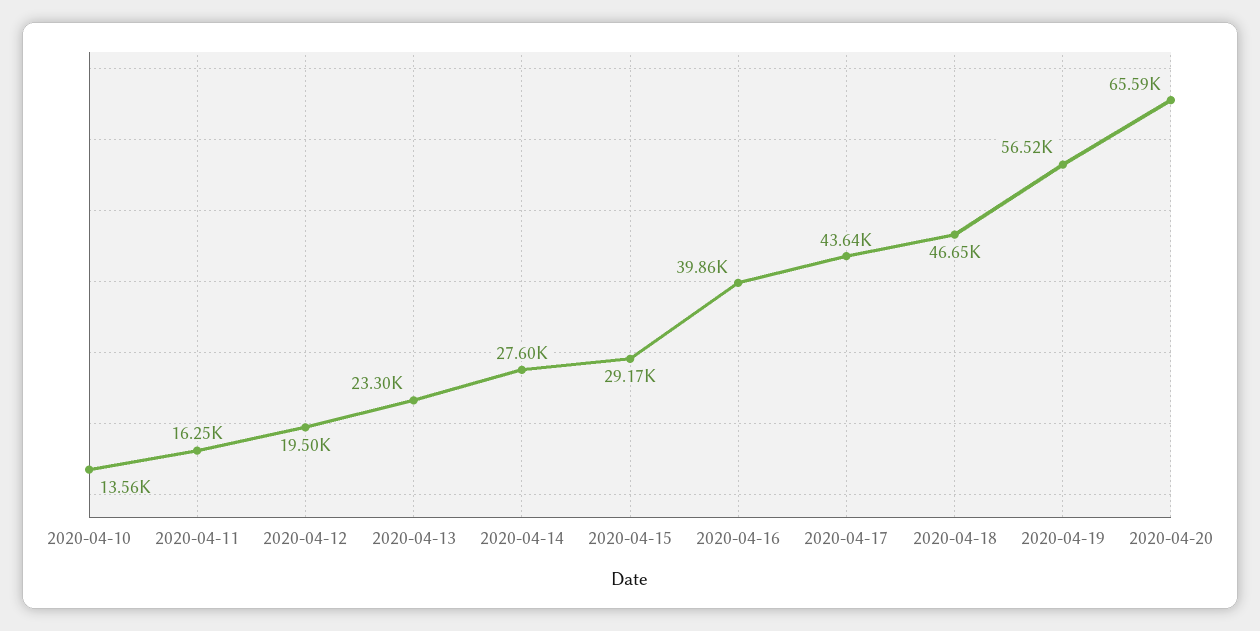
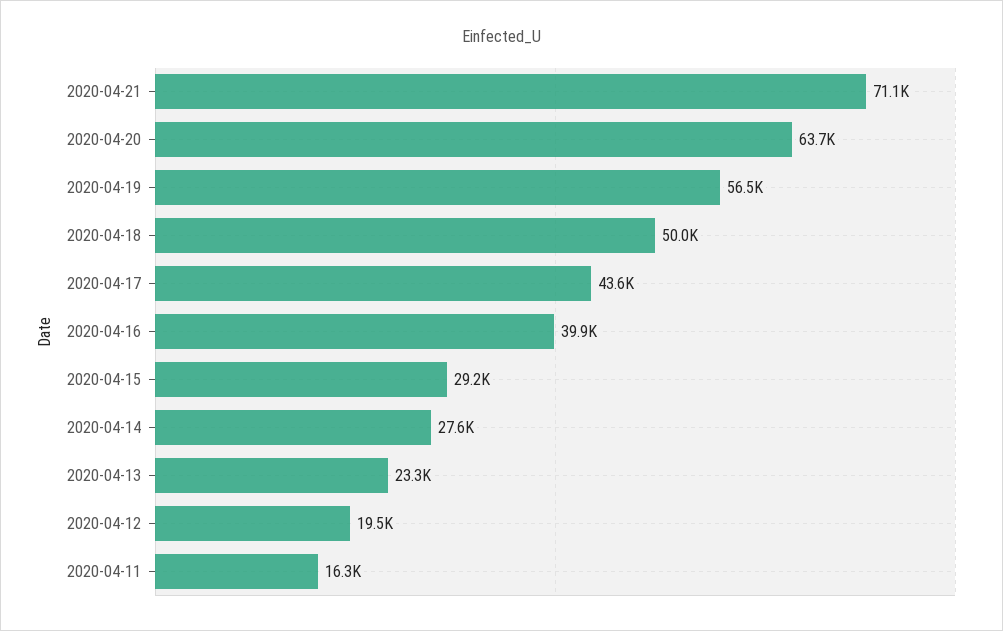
2020-04-10: 13560 -> none
2020-04-18: 46650 -> 50000
2020-04-20: 65590 -> 63700
2020-04-21: none -> 71100

